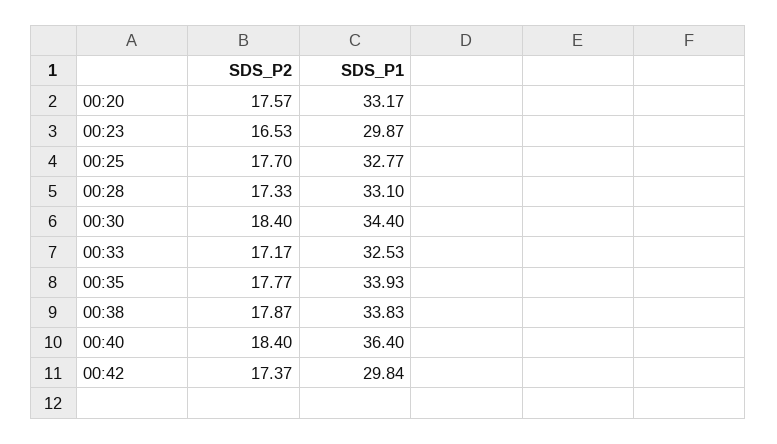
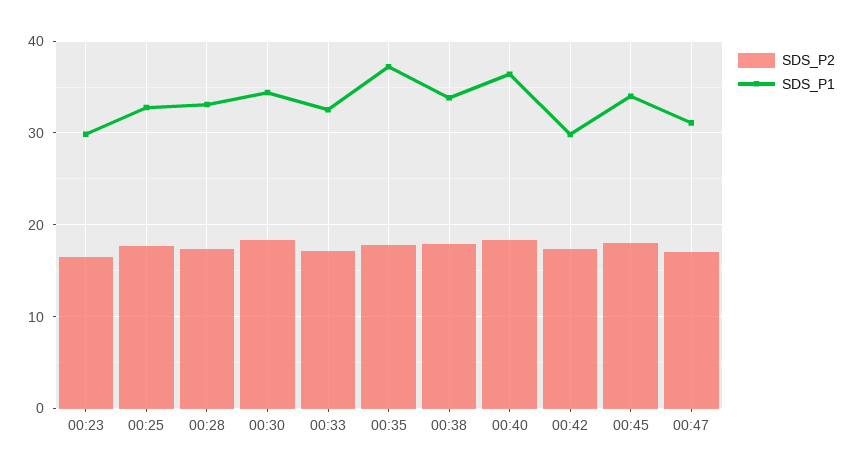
SDS_P2, 00:20: 17.57 -> none
SDS_P1, 00:20: 33.17 -> none
SDS_P1, 00:35: 33.93 -> 37
SDS_P2, 00:45: none -> 18
SDS_P1, 00:45: none -> 34
SDS_P2, 00:47: none -> 17
SDS_P1, 00:47: none -> 31

